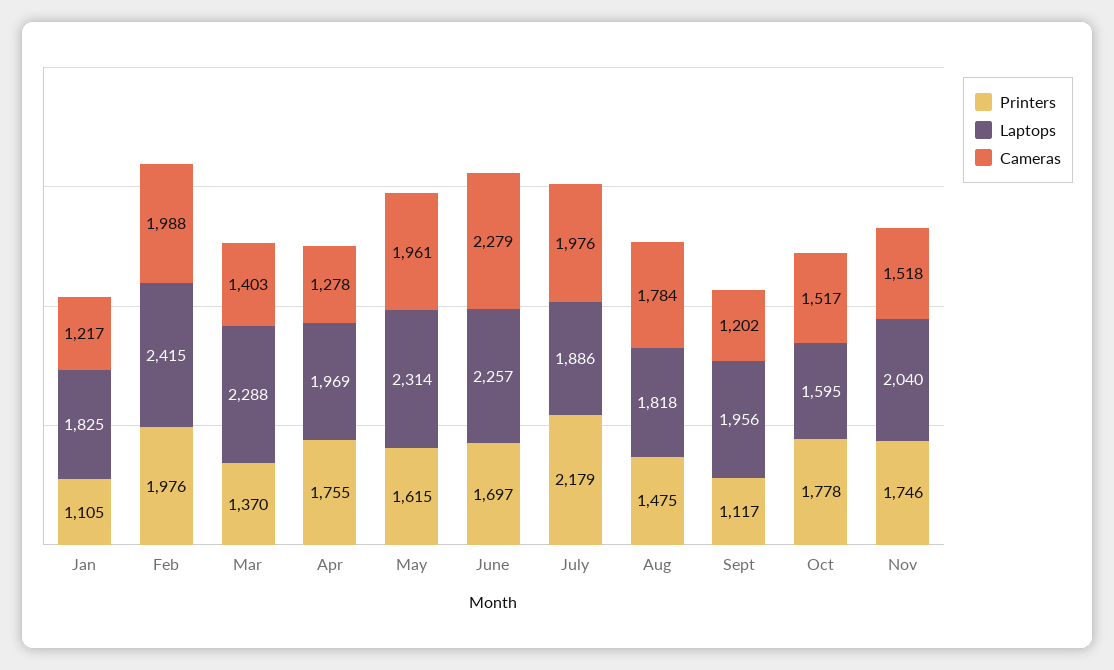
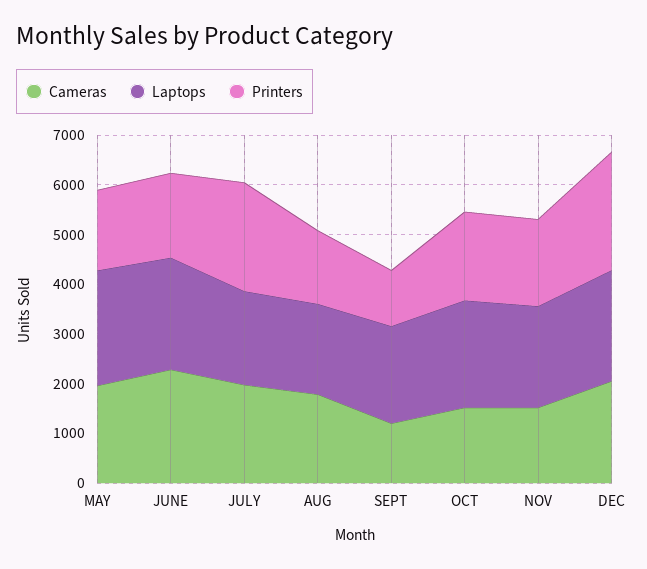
Printers, Jan: 1105 -> none
Laptops, Jan: 1825 -> none
Cameras, Jan: 1217 -> none
Printers, Feb: 1976 -> none
Laptops, Feb: 2415 -> none
Cameras, Feb: 1988 -> none
Printers, Mar: 1370 -> none
Laptops, Mar: 2288 -> none
Cameras, Mar: 1403 -> none
Printers, Apr: 1755 -> none
Laptops, Apr: 1969 -> none
Cameras, Apr: 1278 -> none
Laptops, Oct: 1595 -> 2200
Cameras, DEC: none -> 2000
Laptops, DEC: none -> 2200
Printers, DEC: none -> 2400

